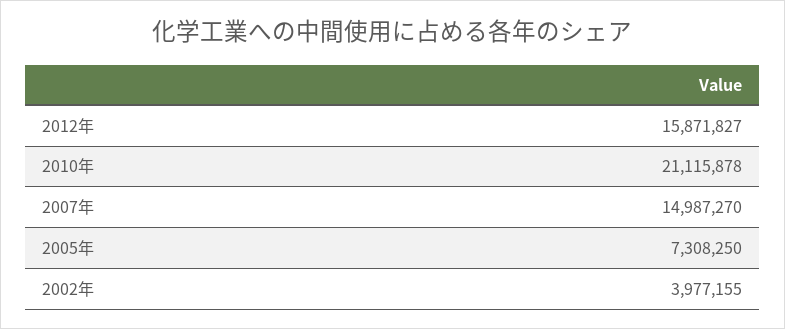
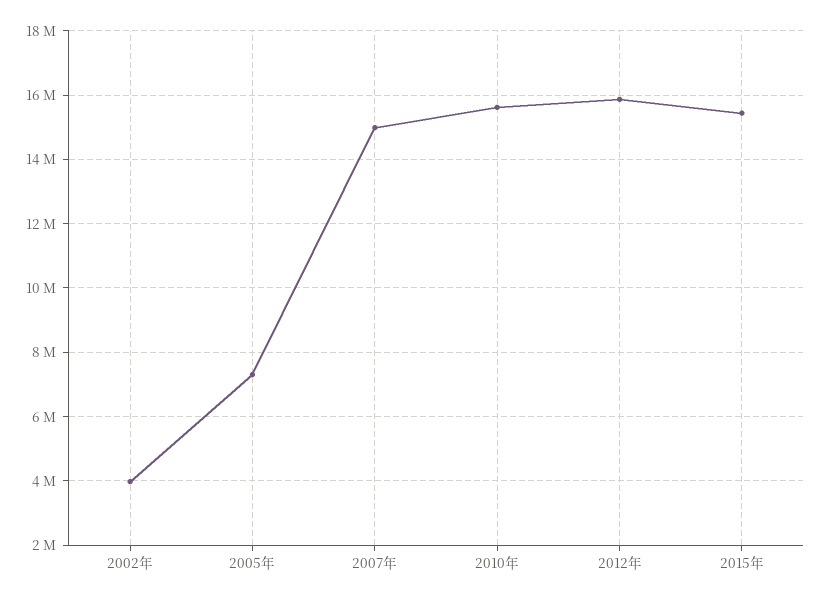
2010年: 21115878 -> 15600000
2015年: none -> 15400000

